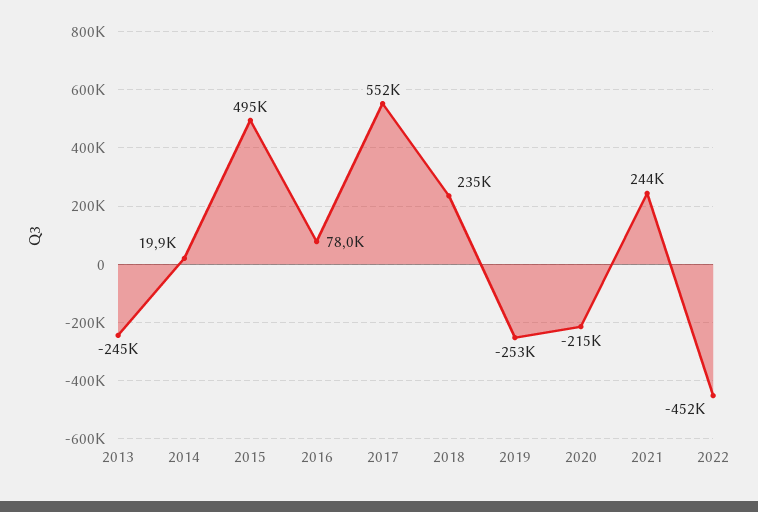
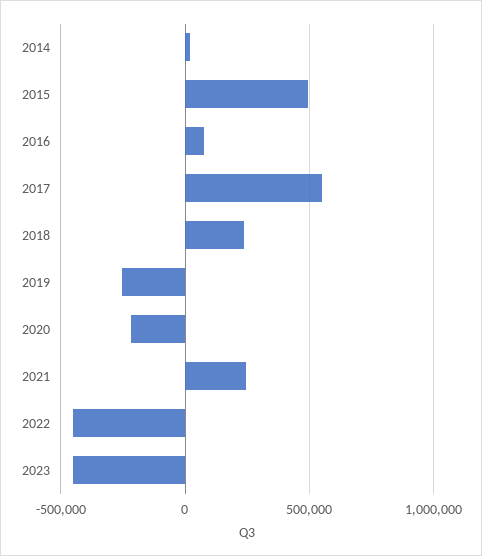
2013: -245000 -> none
2023: none -> -450000

